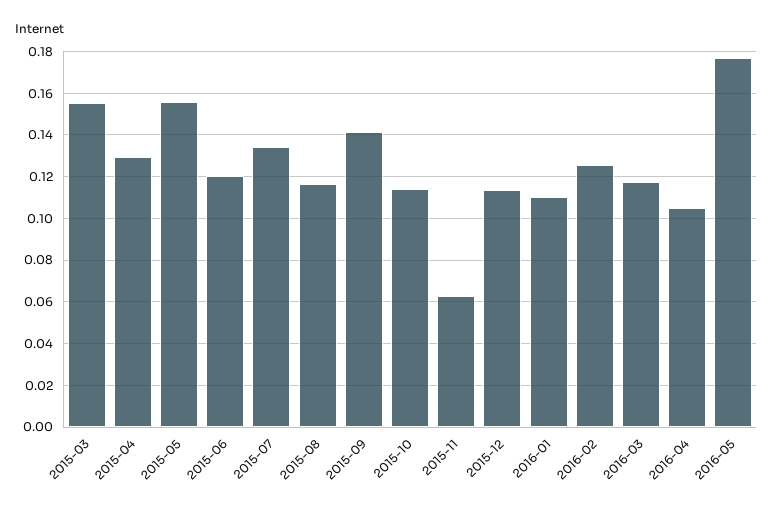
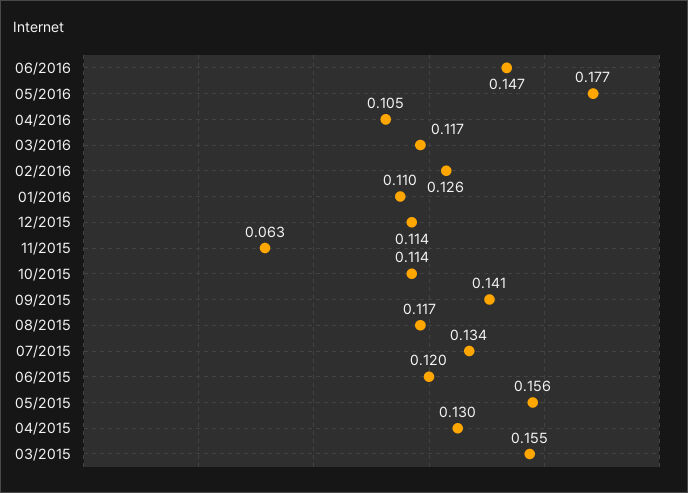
06/2016: none -> 0.147

